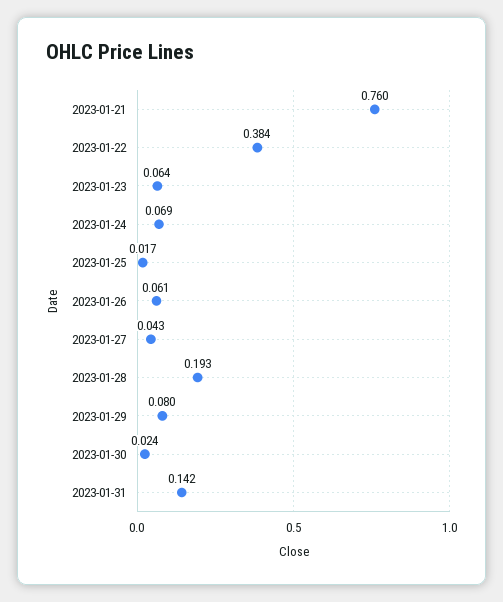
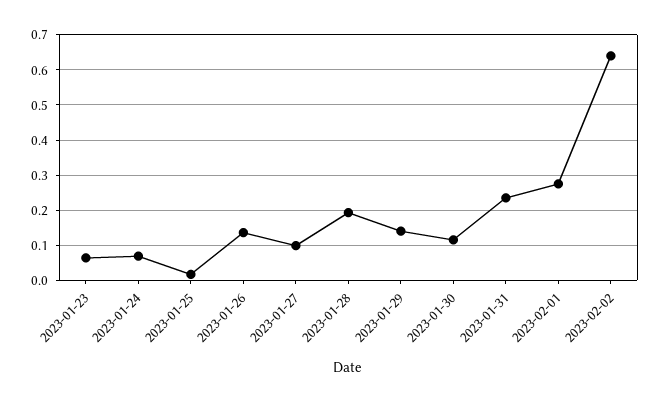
2023-01-21: 0.76 -> none
2023-01-22: 0.384 -> none
2023-01-26: 0.061 -> 0.14
2023-01-27: 0.043 -> 0.1
2023-01-29: 0.08 -> 0.14
2023-01-30: 0.024 -> 0.12
2023-01-31: 0.142 -> 0.24
2023-02-01: none -> 0.28
2023-02-02: none -> 0.64

